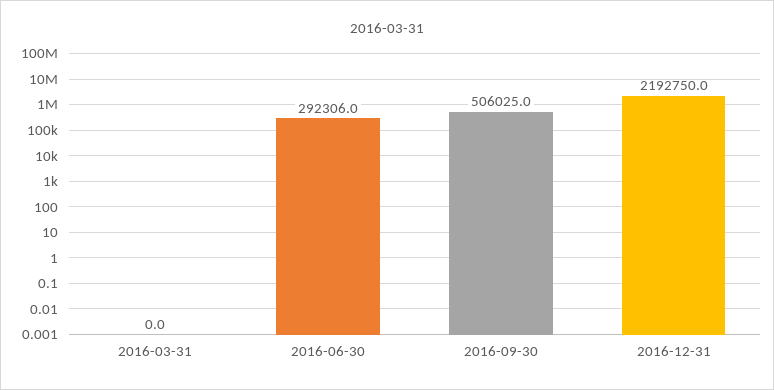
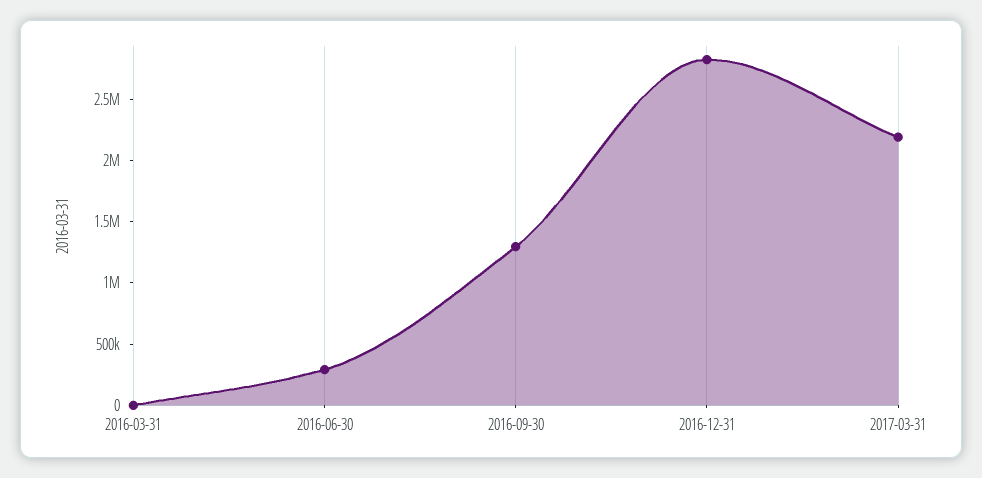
2016-09-30: 506025 -> 1300000
2016-12-31: 2192750 -> 2800000
2017-03-31: none -> 2200000

